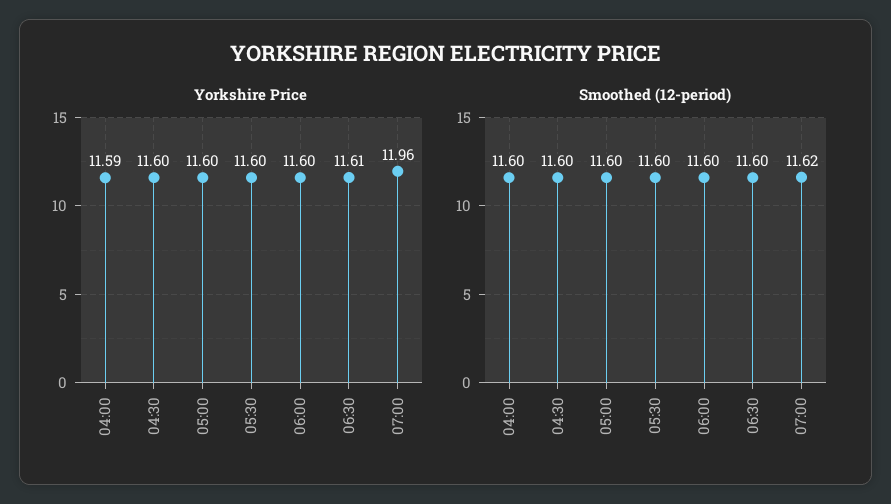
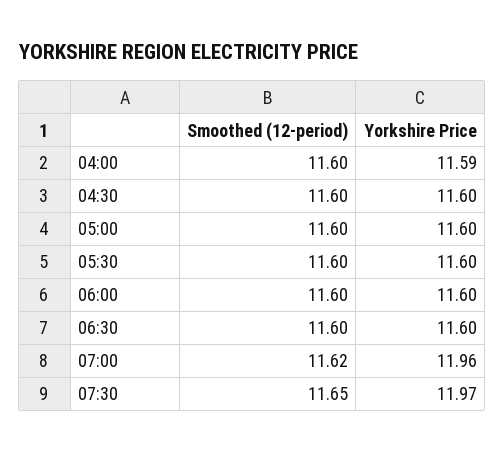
Yorkshire Price, 06:30: 11.61 -> 11.6
Smoothed (12-period), 07:30: none -> 11.65
Yorkshire Price, 07:30: none -> 11.97

